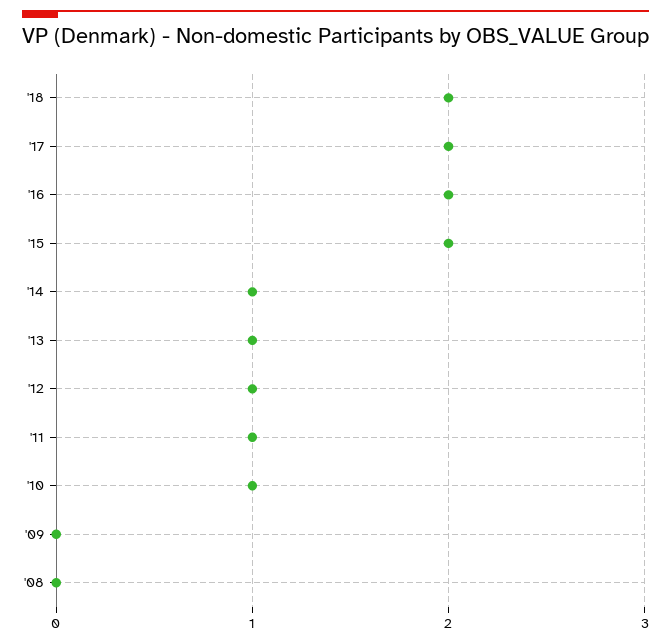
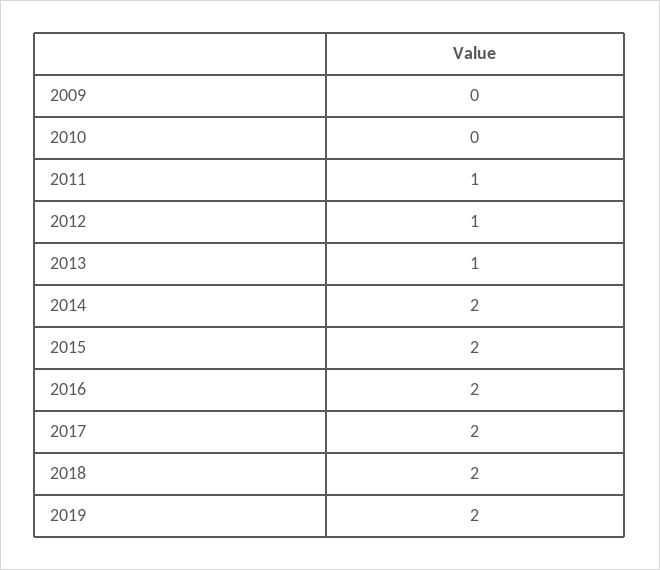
'14: 1 -> 2
'10: 1 -> 0
'08: 0 -> none
2019: none -> 2

